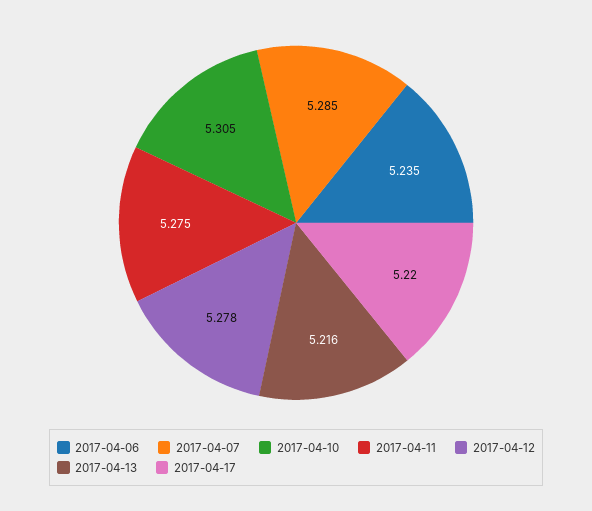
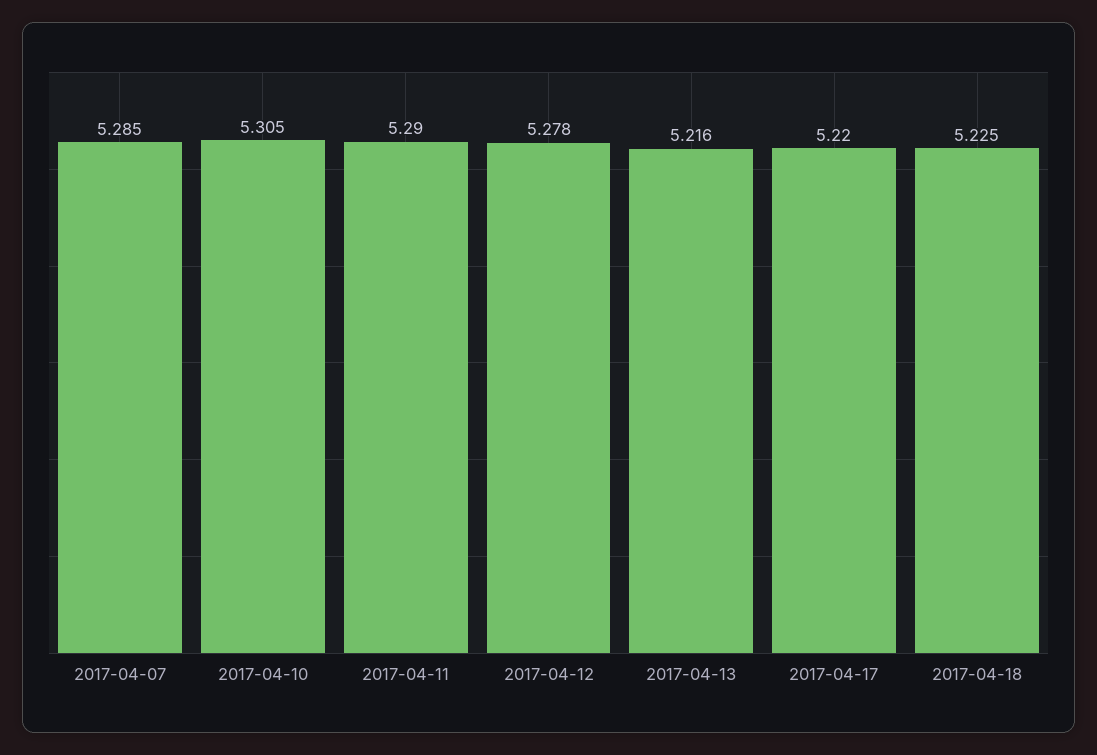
2017-04-06: 5.235 -> none
2017-04-11: 5.275 -> 5.29
2017-04-18: none -> 5.225

